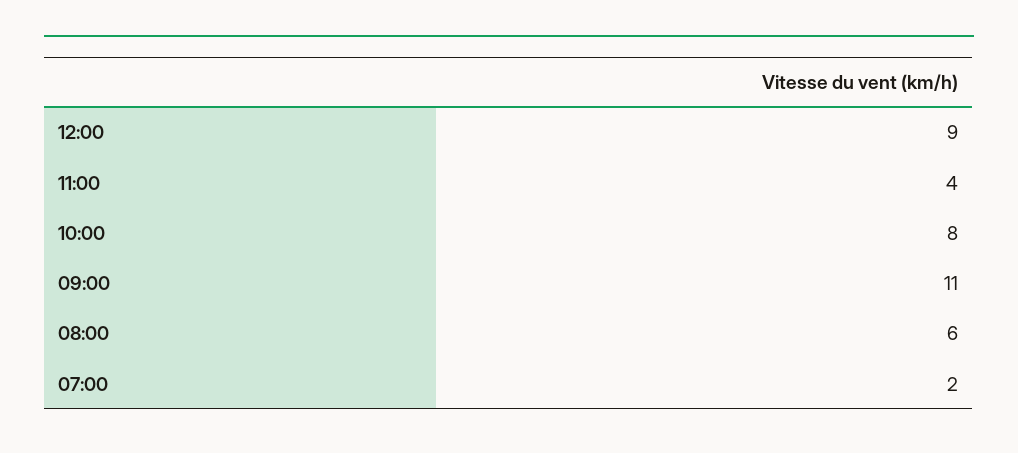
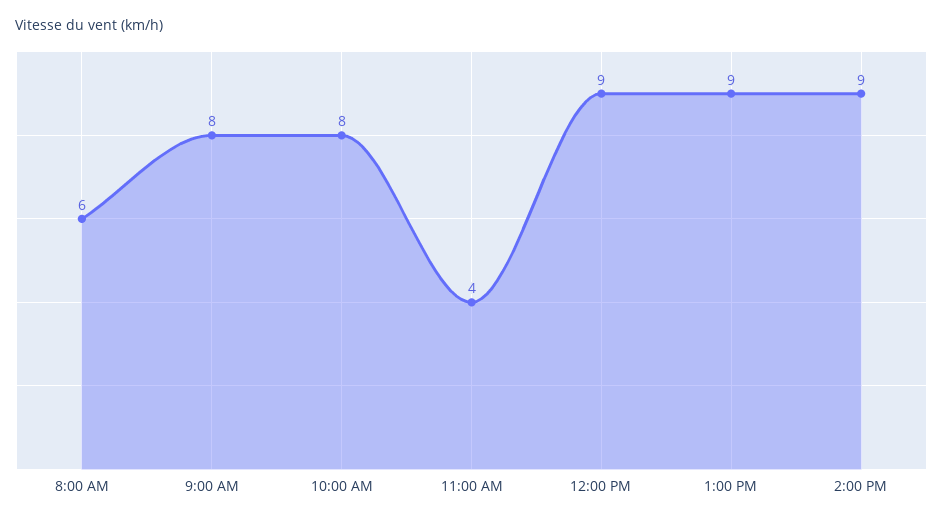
09:00: 11 -> 8
07:00: 2 -> none
1:00 PM: none -> 9
2:00 PM: none -> 9

